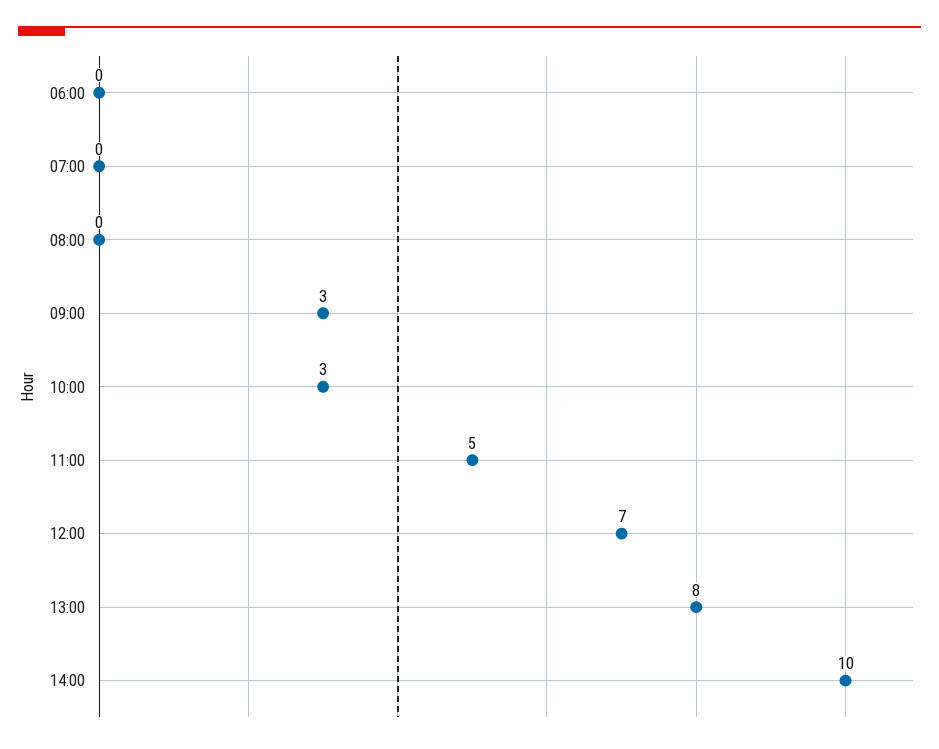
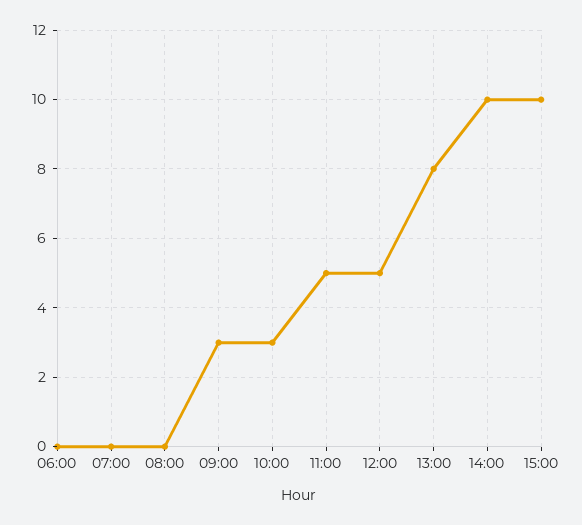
12:00: 7 -> 5
15:00: none -> 10

